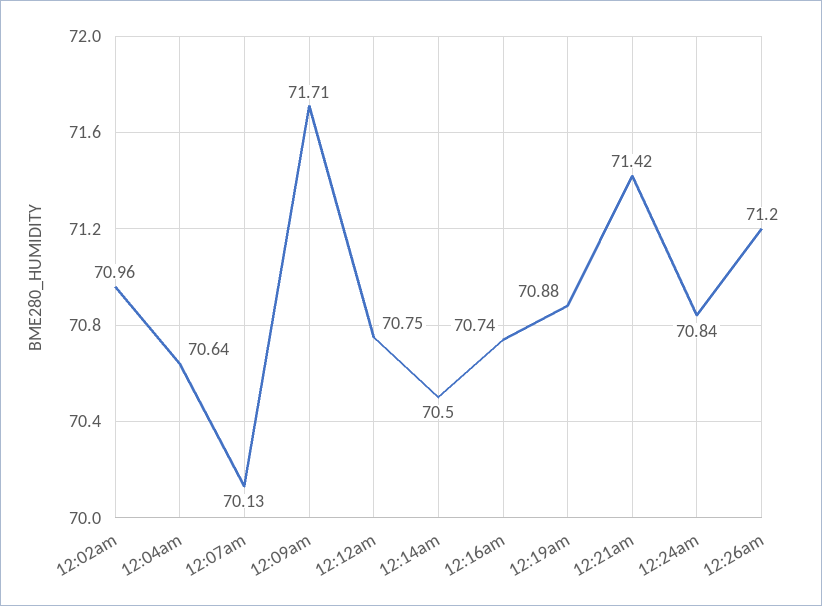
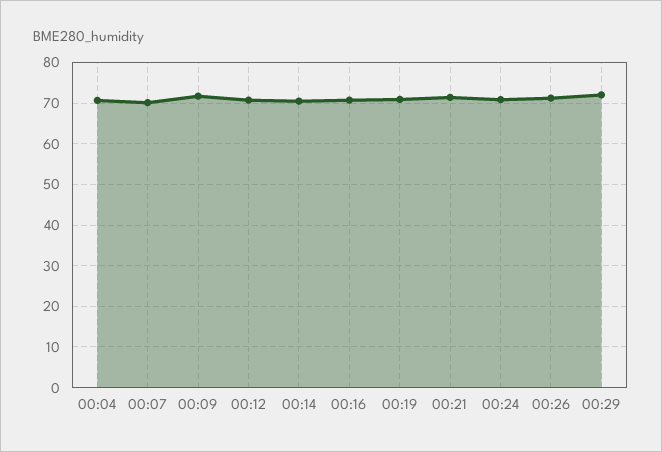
12:02am: 70.96 -> none
00:29: none -> 72

